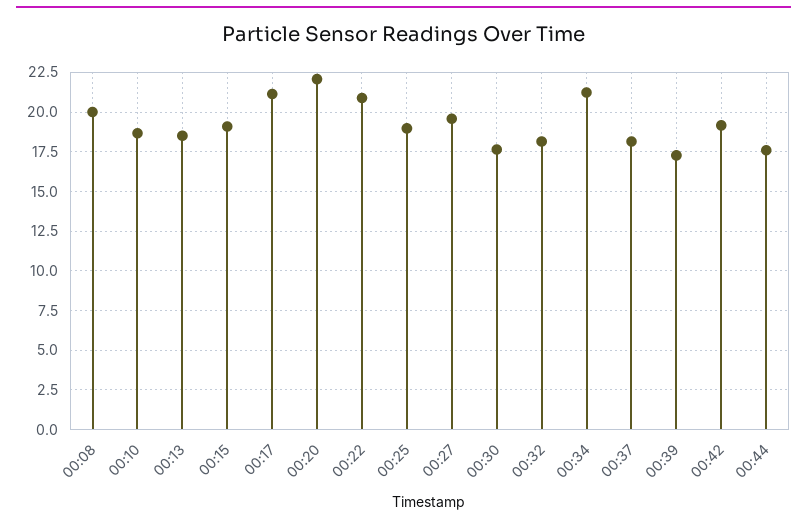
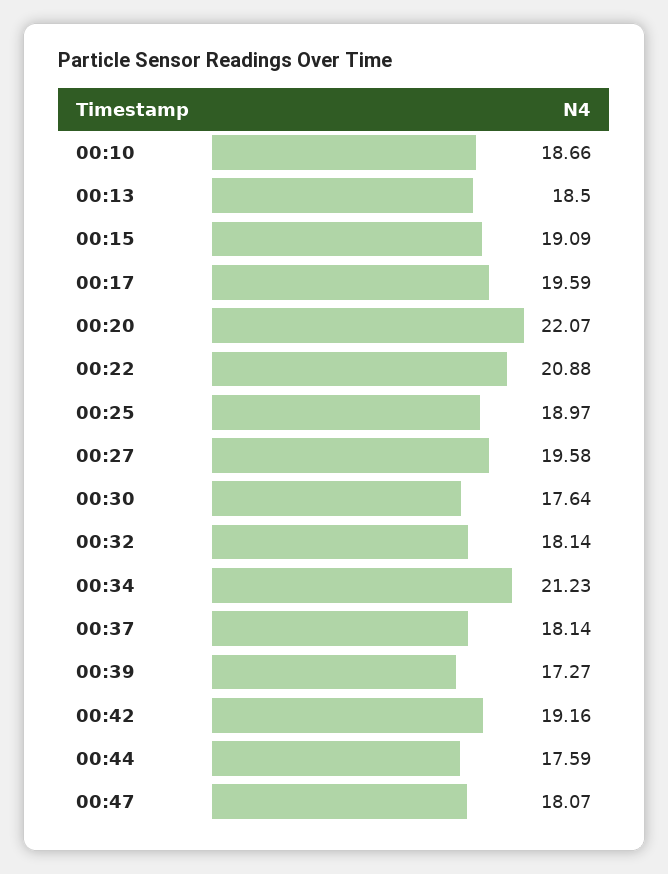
00:08: 20 -> none
00:17: 21 -> 19.59
00:47: none -> 18.07

